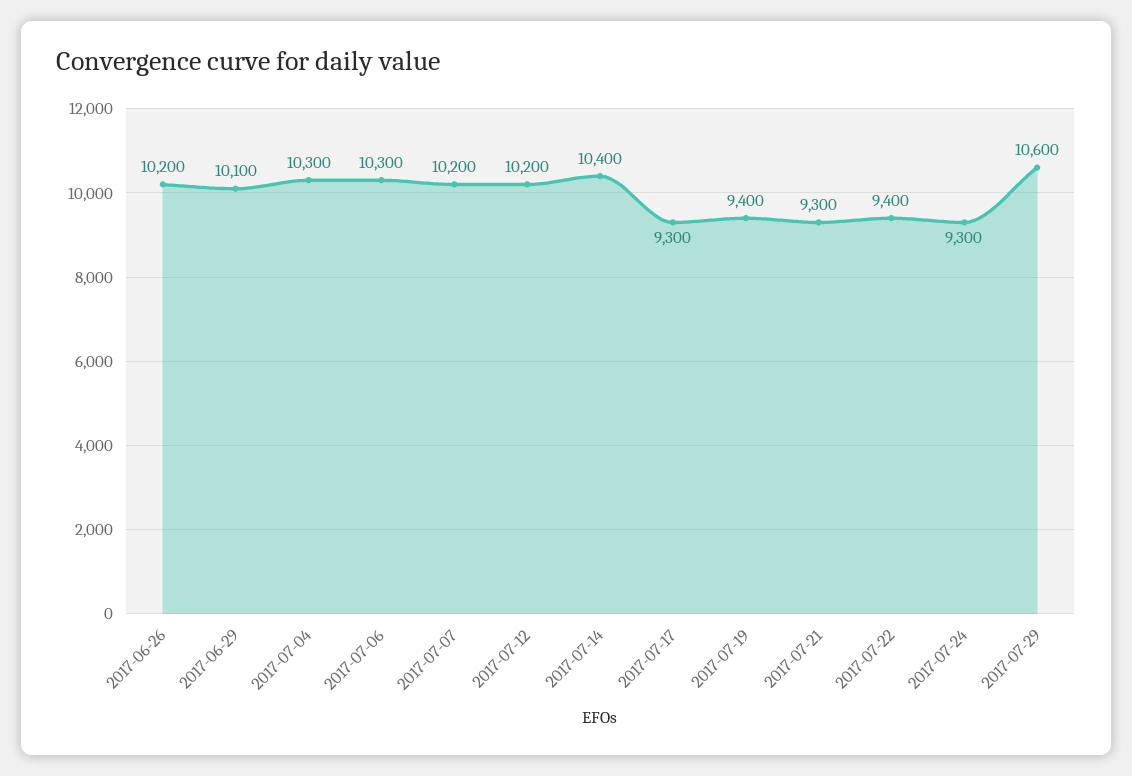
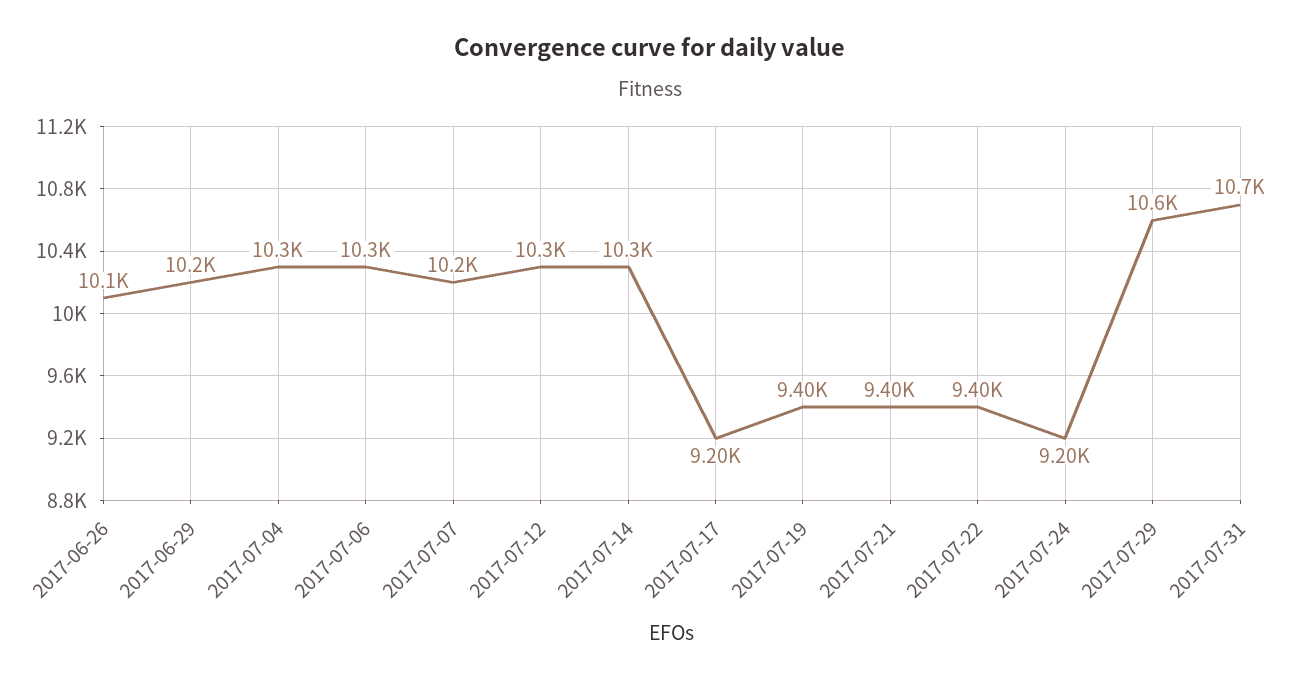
2017-06-26: 10200 -> 10100
2017-06-29: 10100 -> 10200
2017-07-12: 10200 -> 10300
2017-07-14: 10400 -> 10300
2017-07-17: 9300 -> 9200
2017-07-21: 9300 -> 9400
2017-07-24: 9300 -> 9200
2017-07-31: none -> 10700

